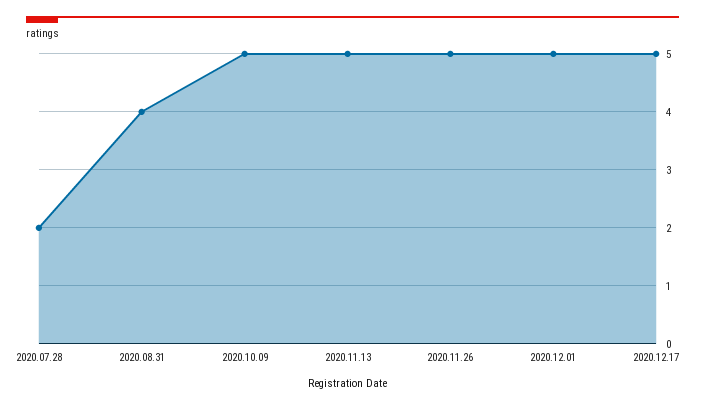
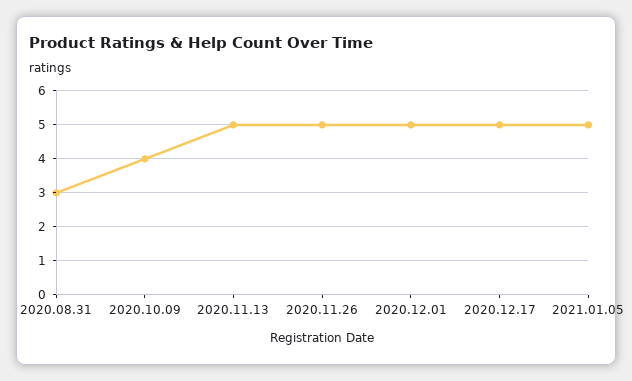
2020.07.28: 2 -> none
2020.08.31: 4 -> 3
2020.10.09: 5 -> 4
2021.01.05: none -> 5

